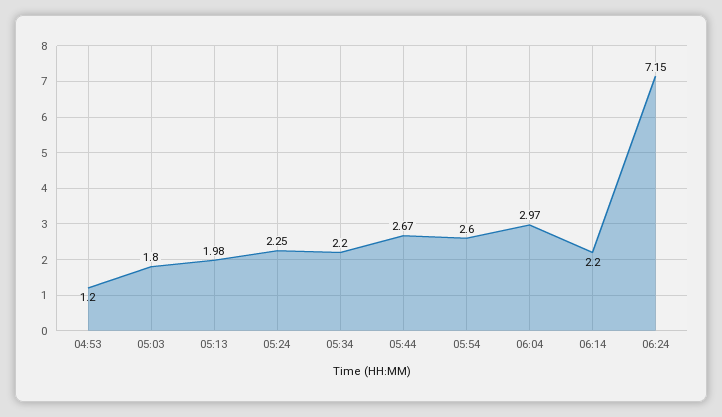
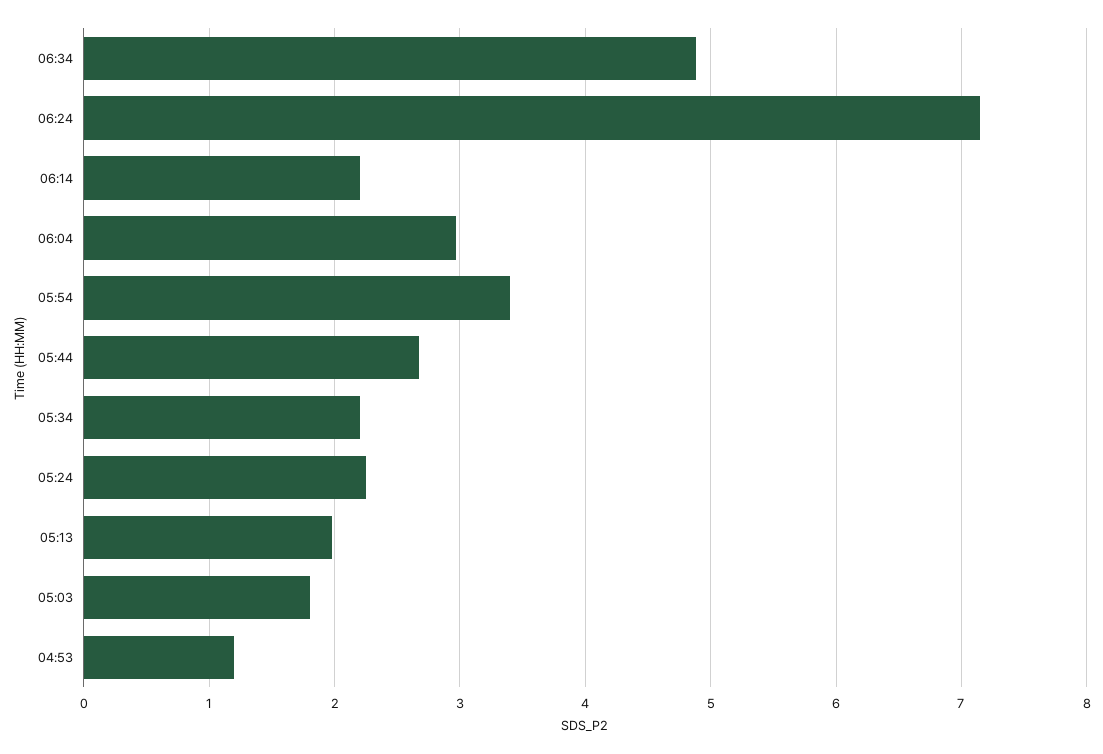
05:54: 2.6 -> 3.4
06:34: none -> 4.9

